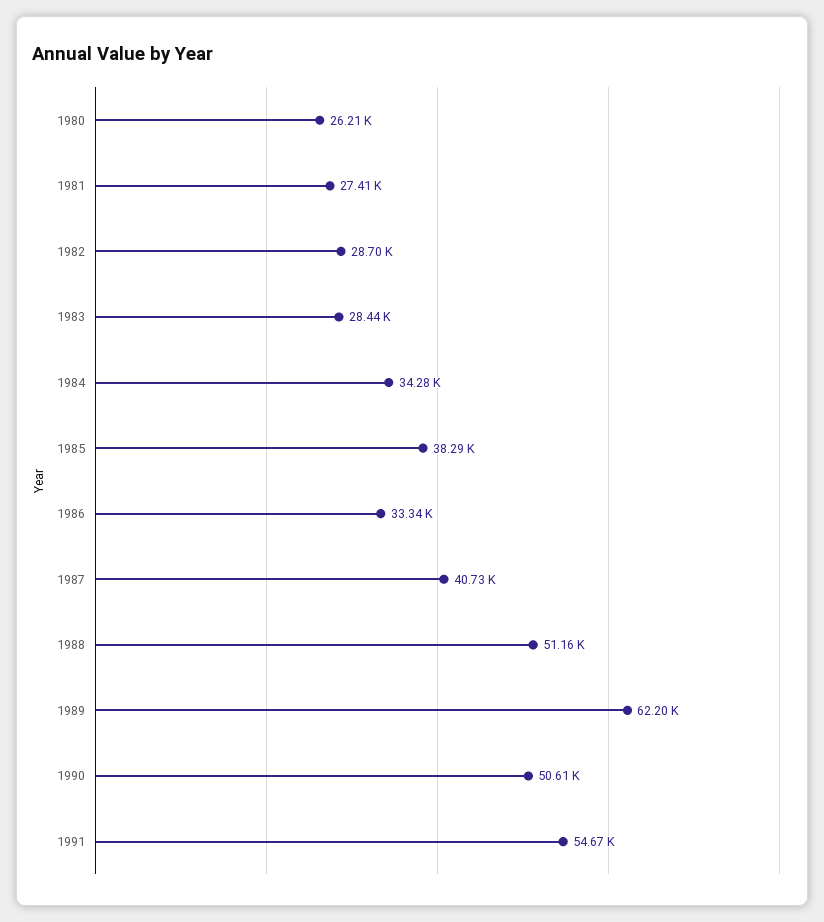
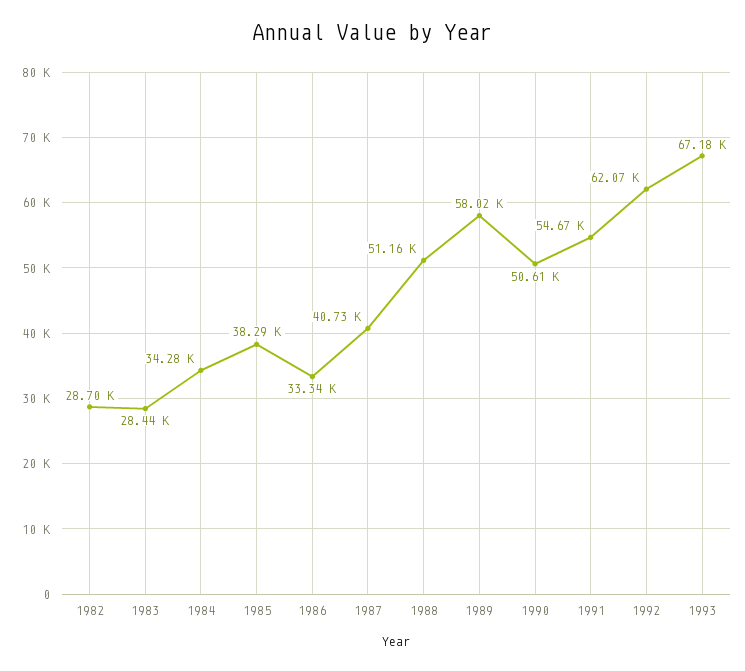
1980: 26210 -> none
1981: 27410 -> none
1989: 62200 -> 58020
1992: none -> 62070
1993: none -> 67180

